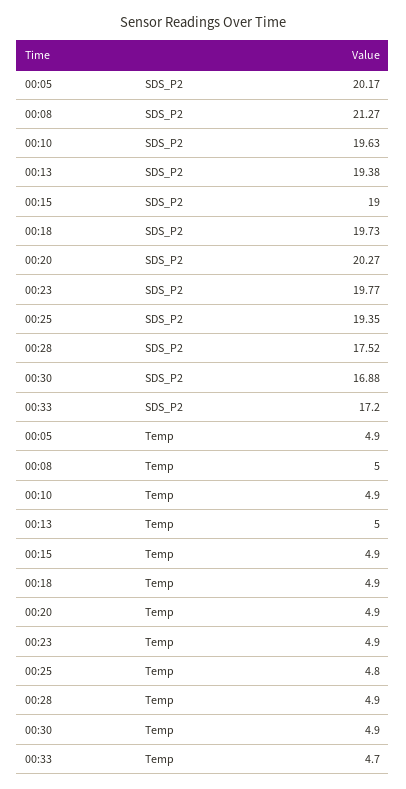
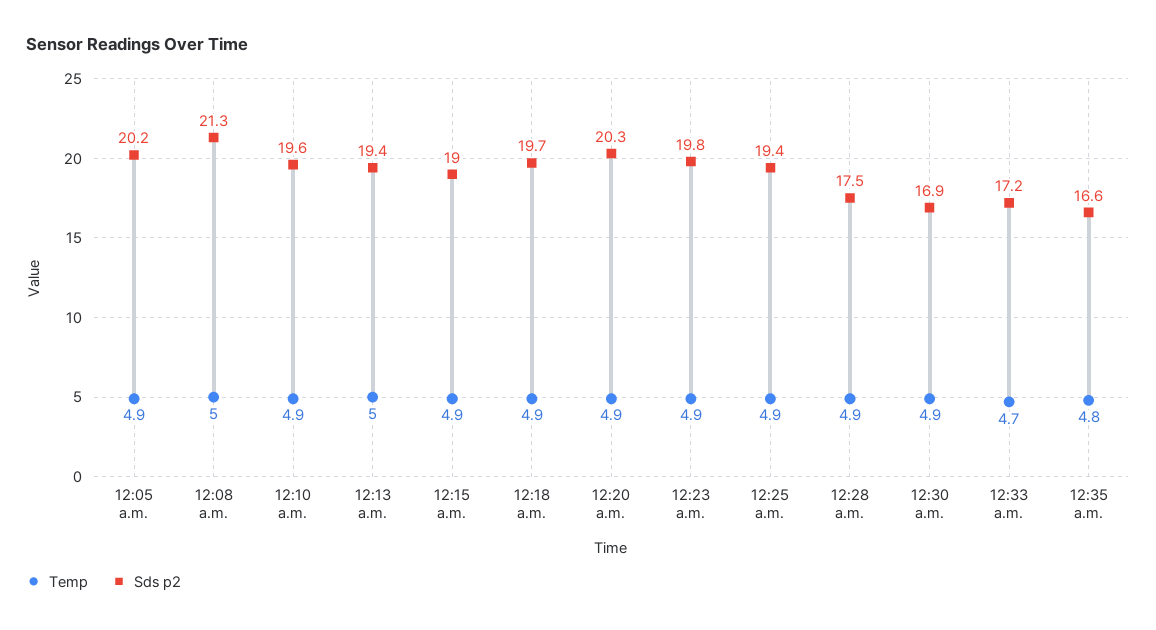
Temp, 00:25: 4.8 -> 4.9
Temp, 12:35 a.m.: none -> 4.8
SDS_P2, 12:35 a.m.: none -> 16.6

